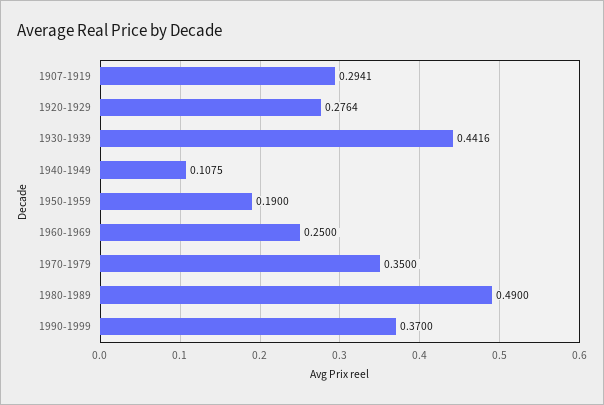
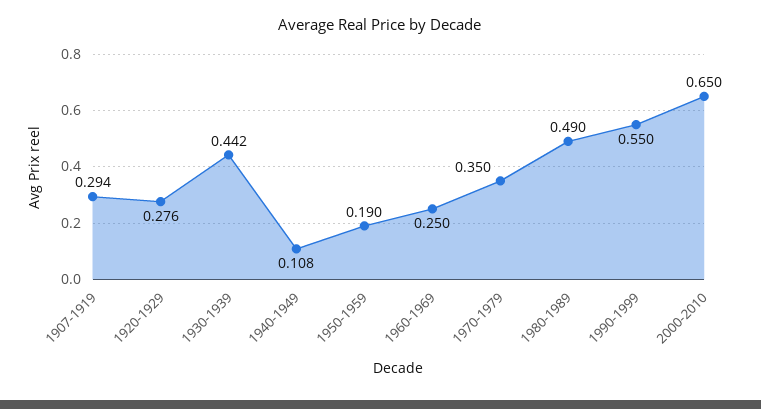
1990-1999: 0.37 -> 0.55
2000-2010: none -> 0.65

